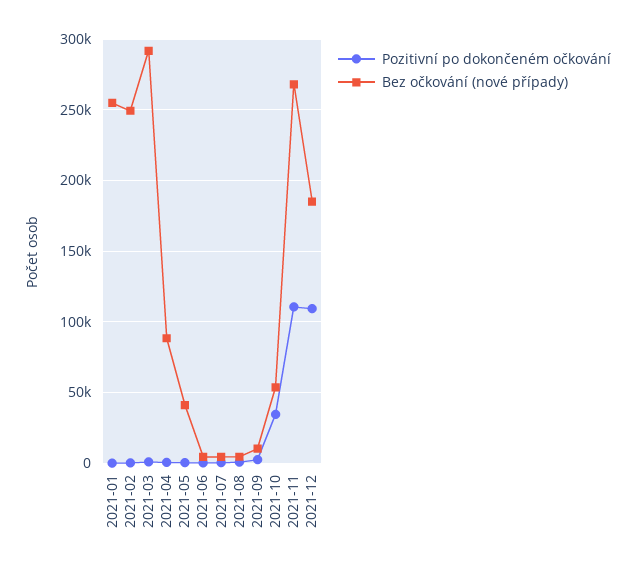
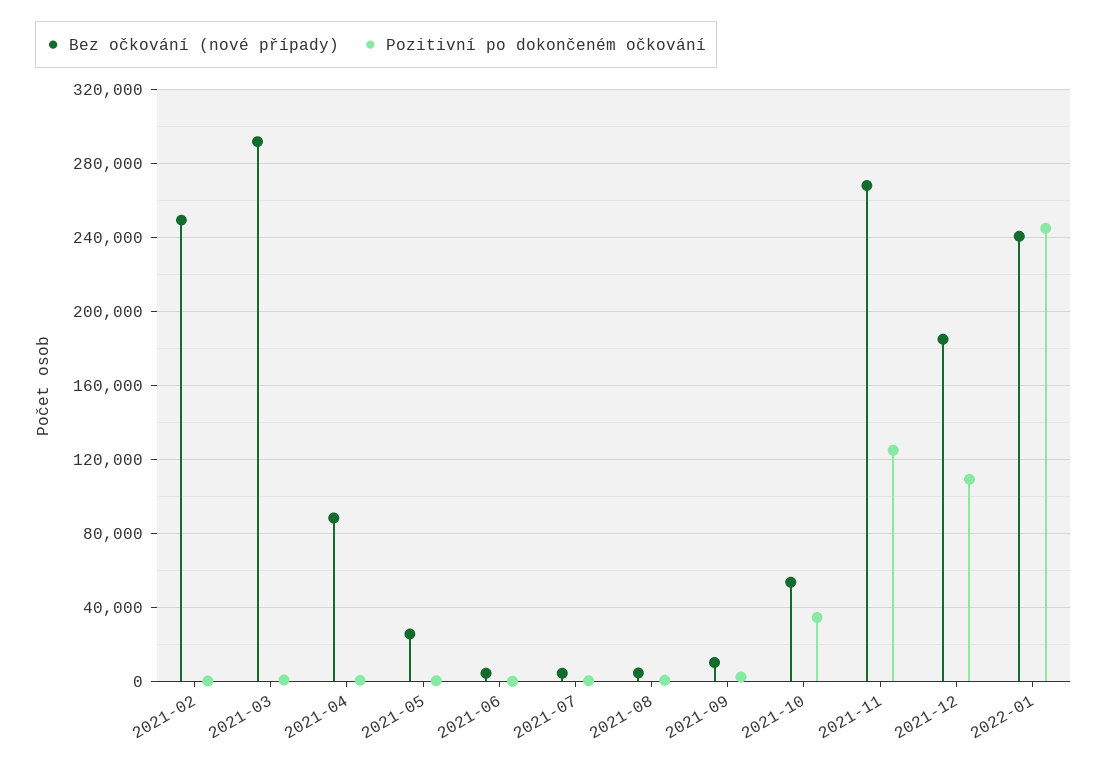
Pozitivní po dokončeném očkování, 2021-01: 0 -> none
Bez očkování (nové případy), 2021-01: 255000 -> none
Bez očkování (nové případy), 2021-05: 40000 -> 25000
Pozitivní po dokončeném očkování, 2021-11: 110000 -> 125000
Bez očkování (nové případy), 2022-01: none -> 240000
Pozitivní po dokončeném očkování, 2022-01: none -> 245000

